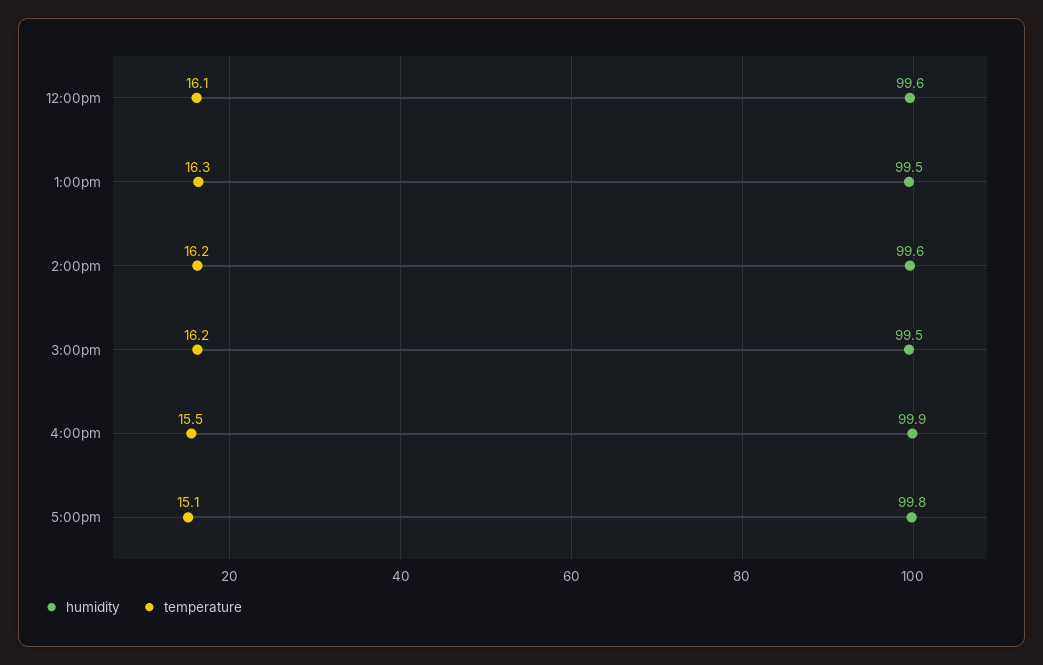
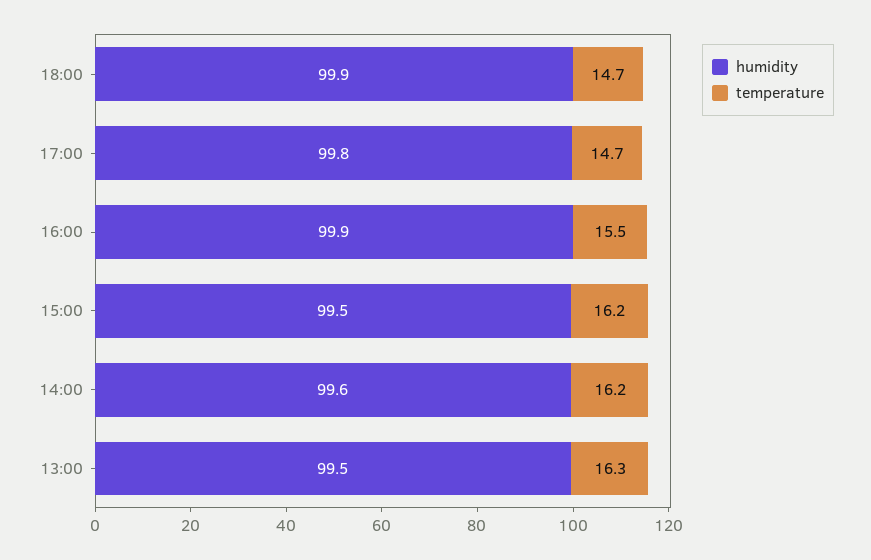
humidity, 12:00pm: 99.6 -> none
temperature, 12:00pm: 16.1 -> none
temperature, 5:00pm: 15.1 -> 14.7
humidity, 18:00: none -> 99.9
temperature, 18:00: none -> 14.7

